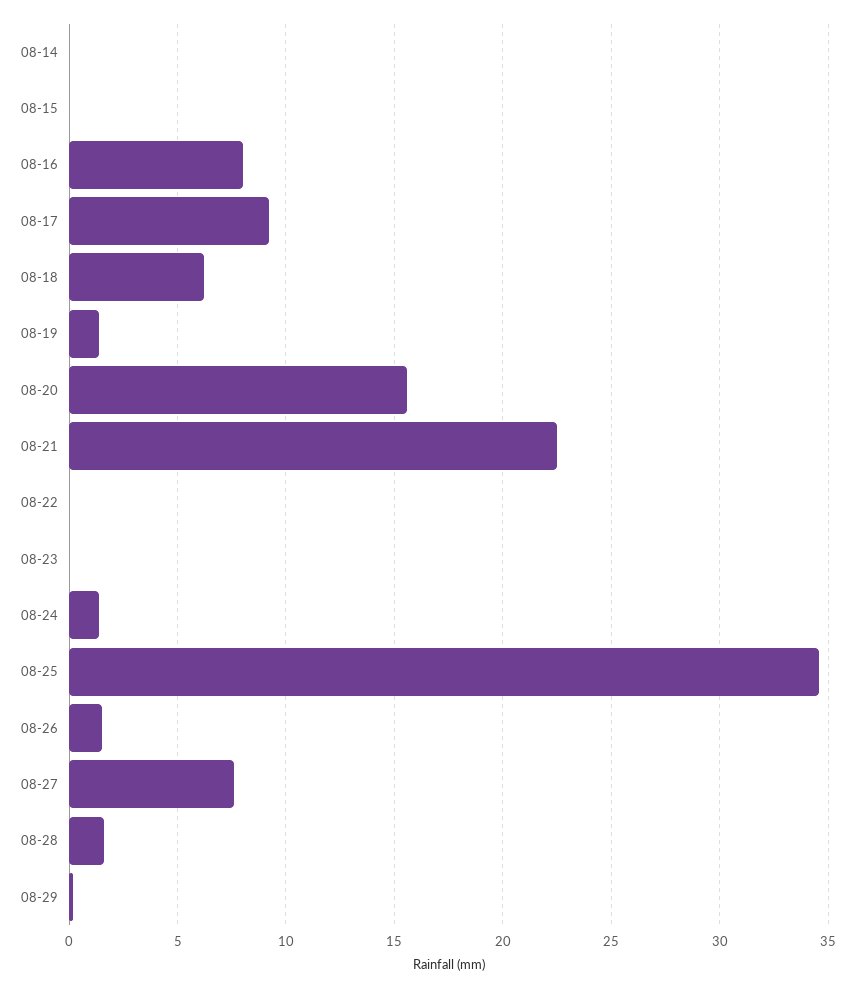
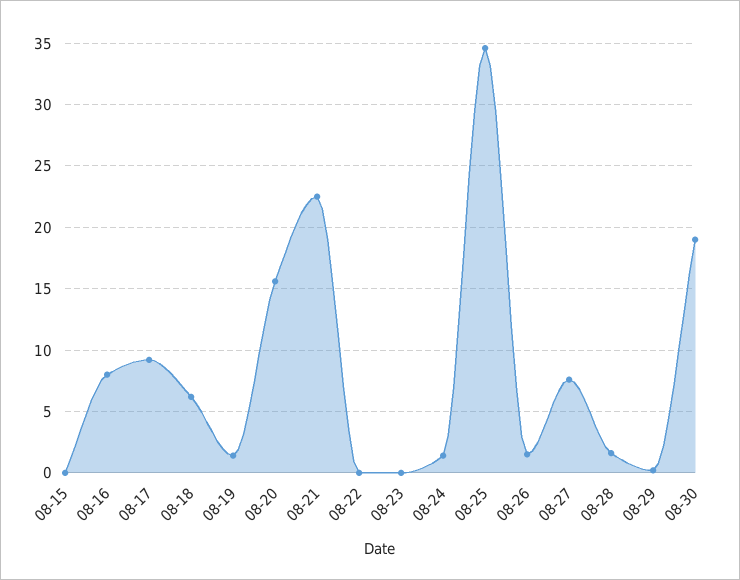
08-14: 0 -> none
08-30: none -> 19

